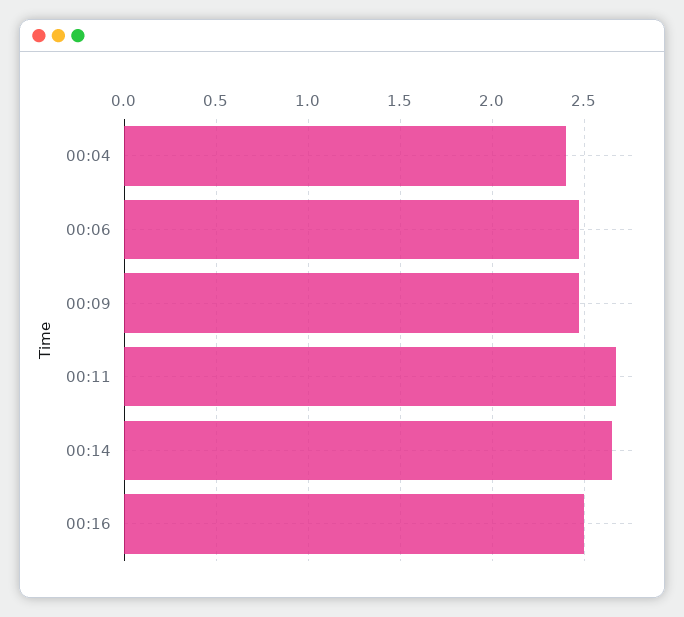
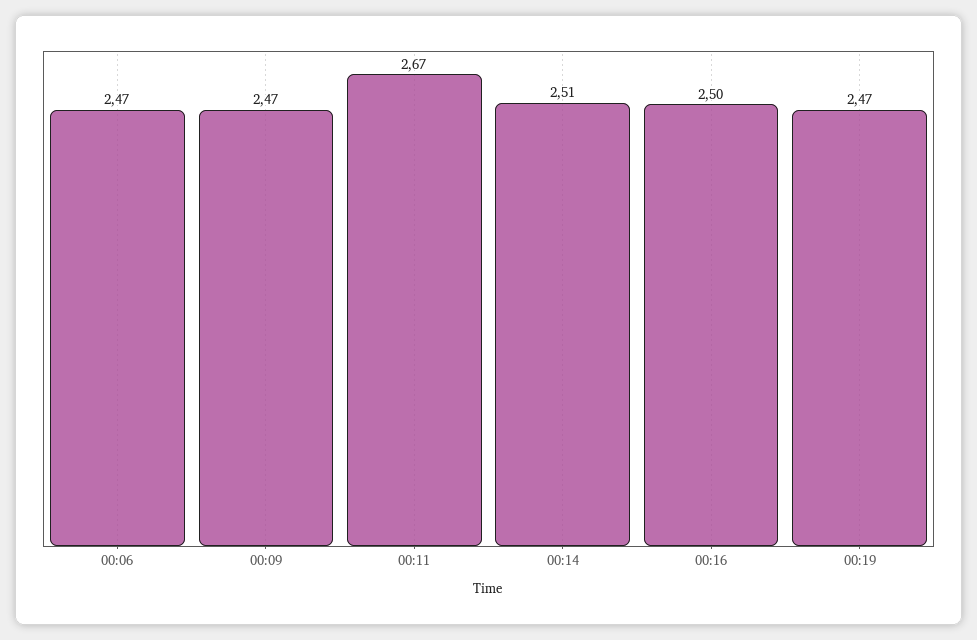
00:04: 2.4 -> none
00:14: 2.65 -> 2.51
00:19: none -> 2.47

